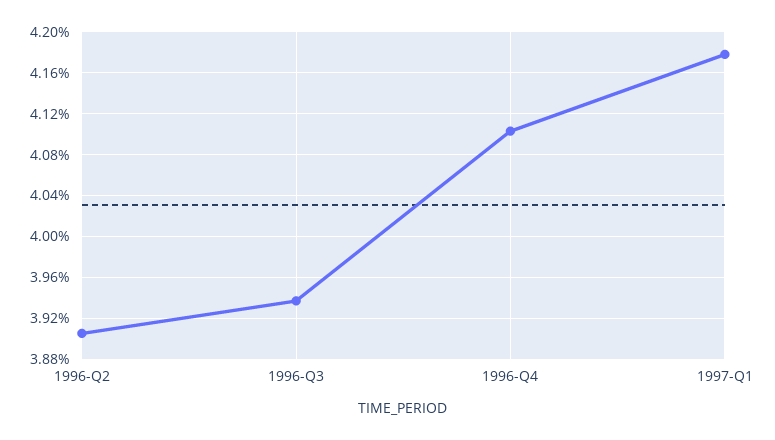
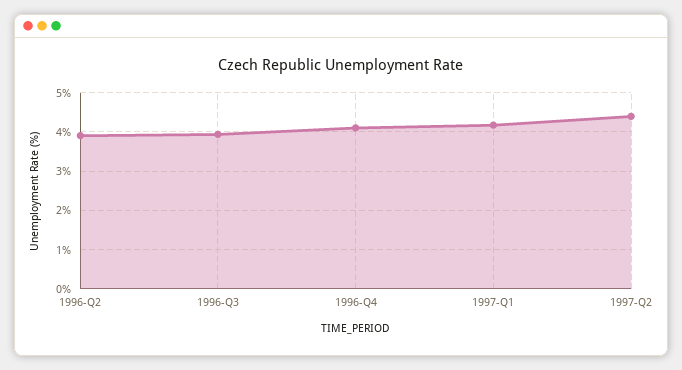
1997-Q2: none -> 4.4

